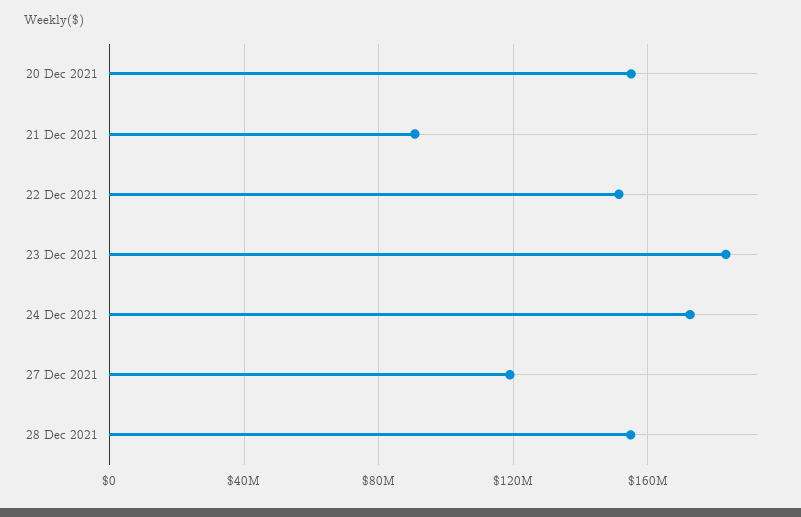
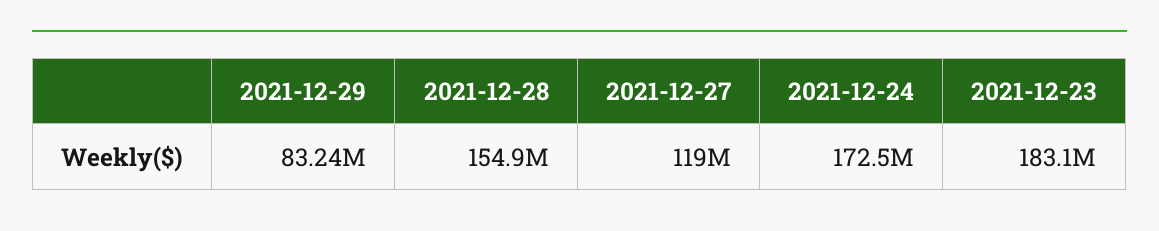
20 Dec 2021: 155000000 -> none
21 Dec 2021: 90000000 -> none
22 Dec 2021: 150000000 -> none
2021-12-29: none -> 83240000

